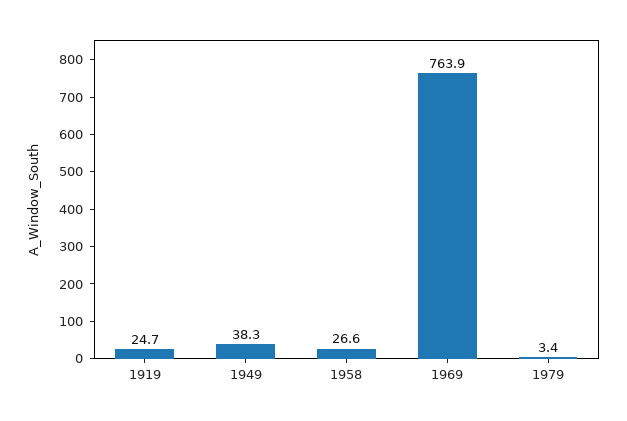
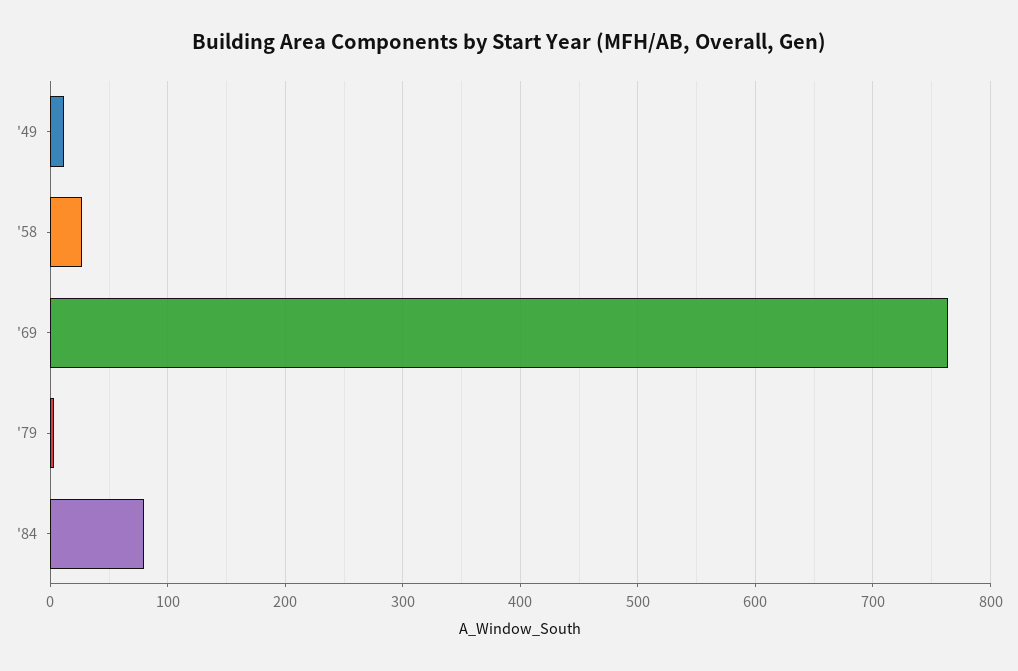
1919: 24.7 -> none
1949: 38.3 -> 10
'84: none -> 80

